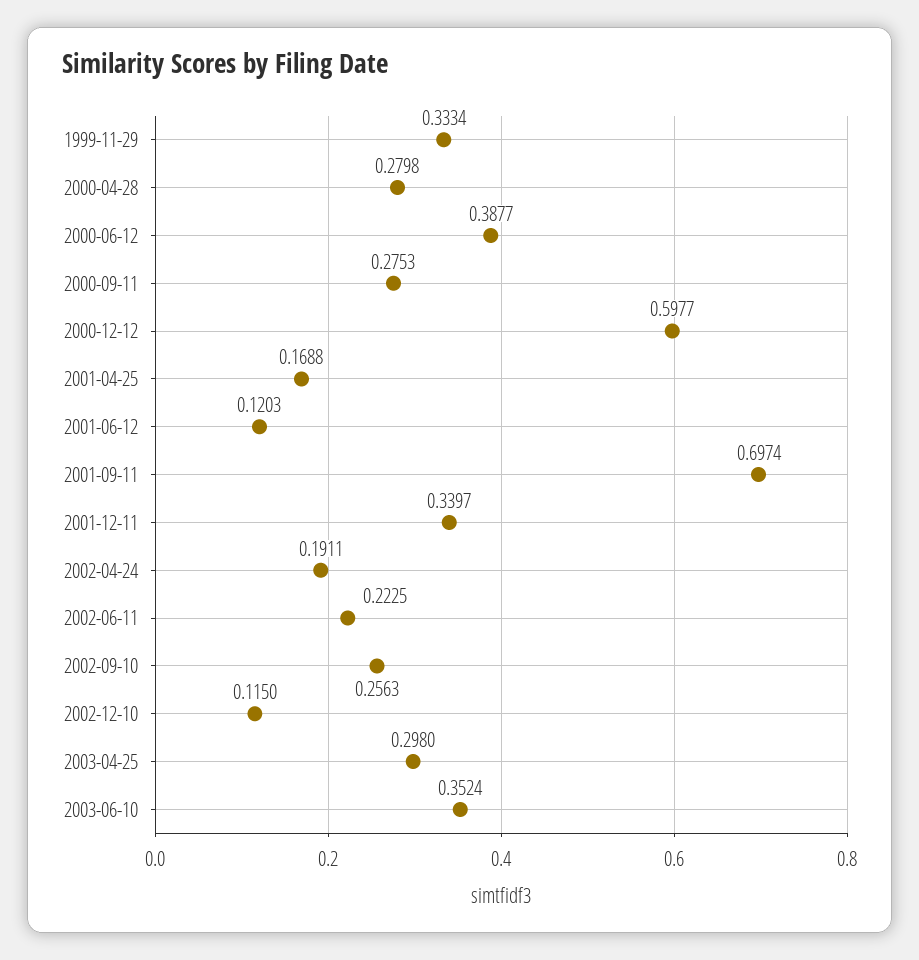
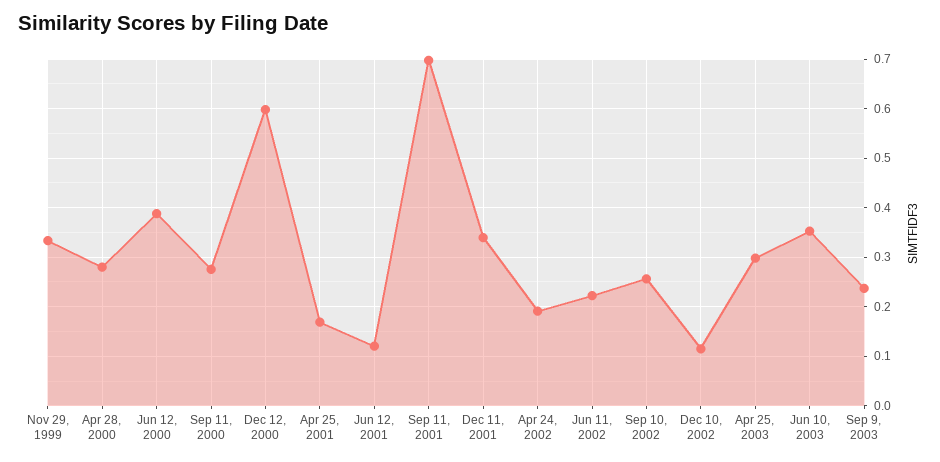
Sep 9, 2003: none -> 0.24

